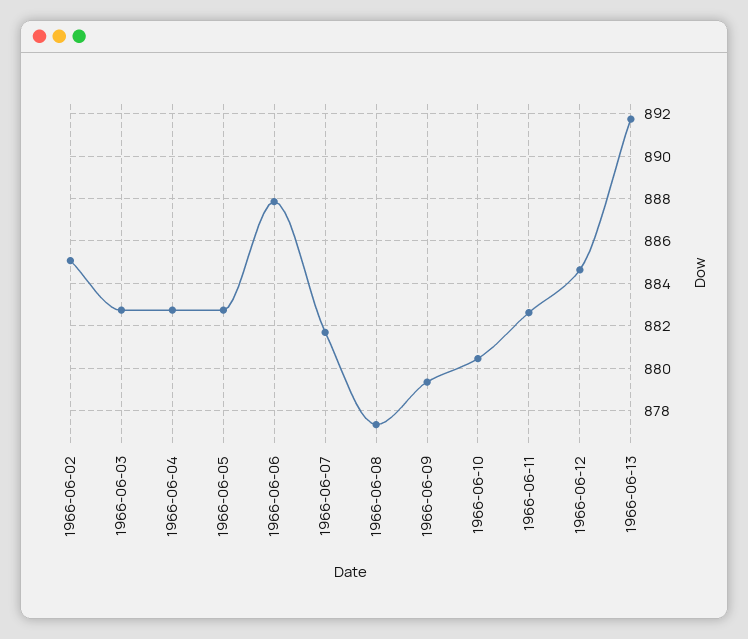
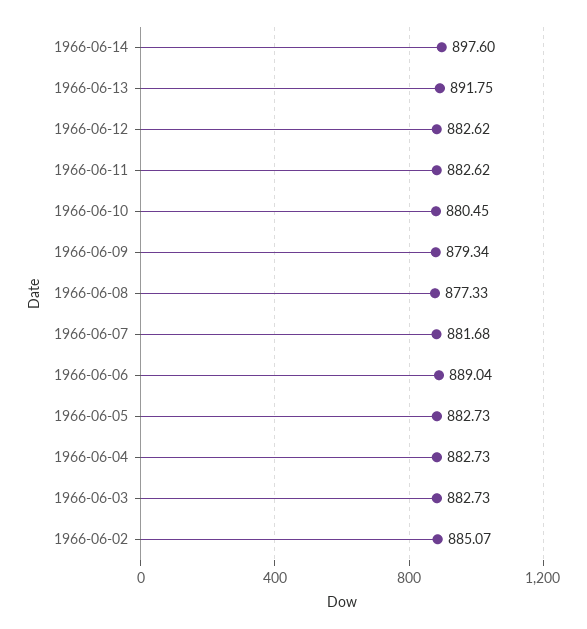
1966-06-06: 888 -> 889.04
1966-06-12: 884.5 -> 882.62
1966-06-14: none -> 897.6

